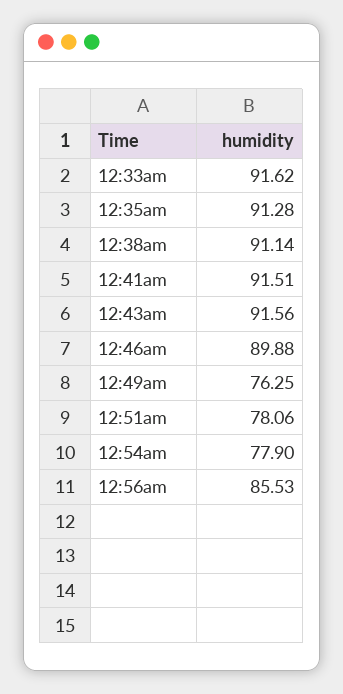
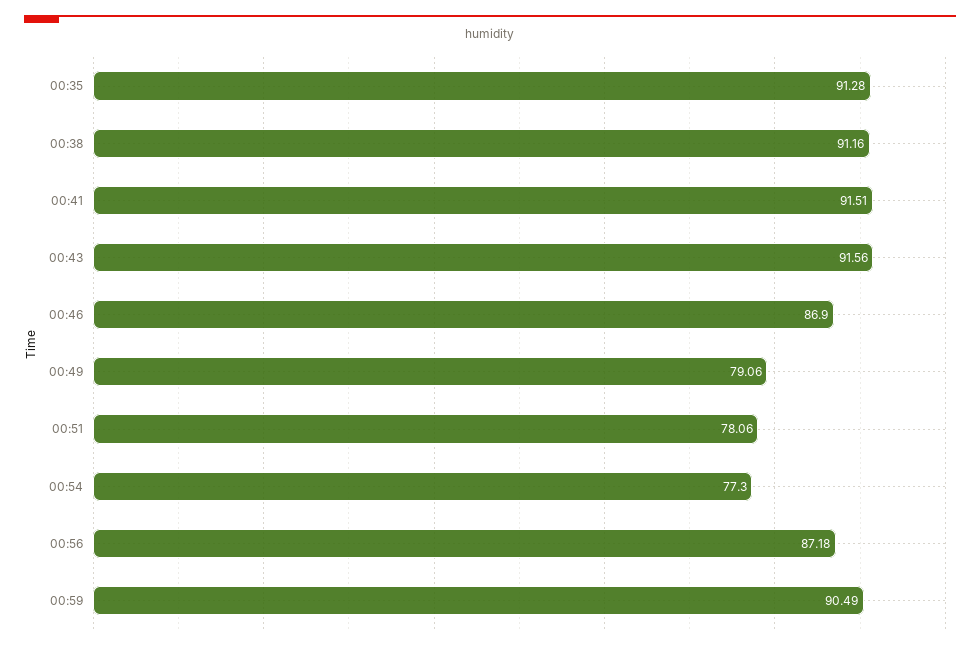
12:33am: 91.62 -> none
12:38am: 91.14 -> 91.16
12:46am: 89.88 -> 86.9
12:49am: 76.25 -> 79.06
12:54am: 77.9 -> 77.3
12:56am: 85.53 -> 87.18
00:59: none -> 90.49

